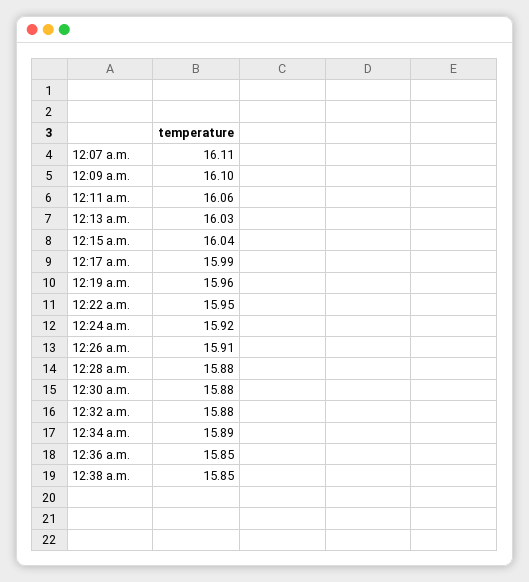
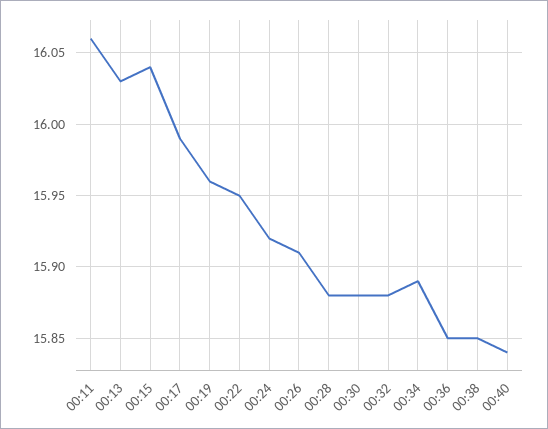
12:07 a.m.: 16.11 -> none
12:09 a.m.: 16.1 -> none
00:40: none -> 15.84

